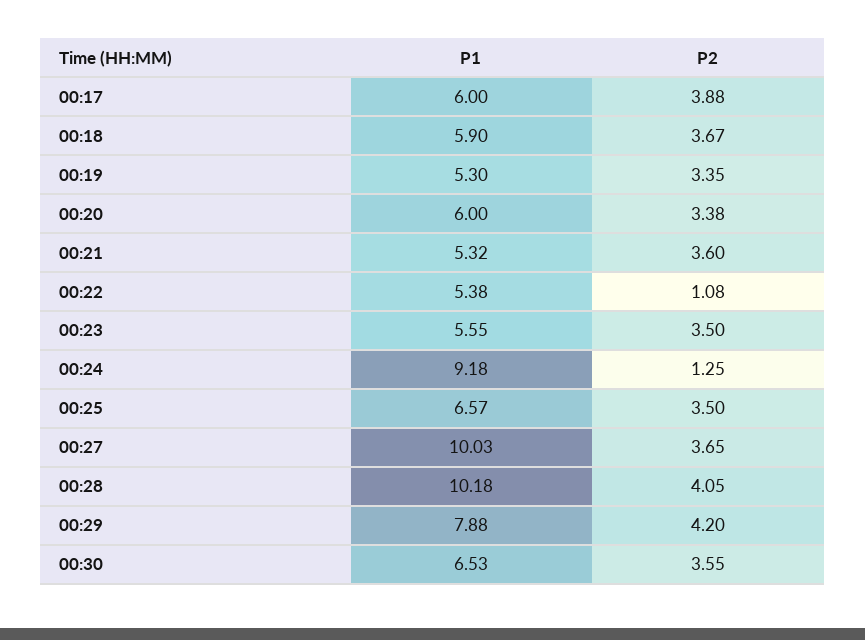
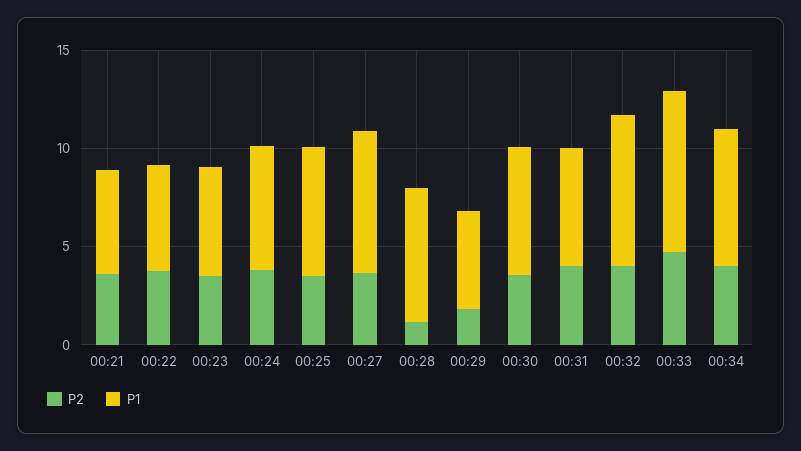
P1, 00:17: 6 -> none
P2, 00:17: 3.88 -> none
P1, 00:18: 5.9 -> none
P2, 00:18: 3.67 -> none
P1, 00:19: 5.3 -> none
P2, 00:19: 3.35 -> none
P1, 00:20: 6 -> none
P2, 00:20: 3.38 -> none
P2, 00:22: 1.08 -> 4
P1, 00:24: 9.18 -> 6
P2, 00:24: 1.25 -> 4
P1, 00:27: 10.03 -> 7
P1, 00:28: 10.18 -> 7
P2, 00:28: 4.05 -> 1
P1, 00:29: 7.88 -> 5
P2, 00:29: 4.2 -> 2
P2, 00:31: none -> 4
P1, 00:31: none -> 6
P2, 00:32: none -> 4
P1, 00:32: none -> 8
P2, 00:33: none -> 5
P1, 00:33: none -> 8
P2, 00:34: none -> 4
P1, 00:34: none -> 7

